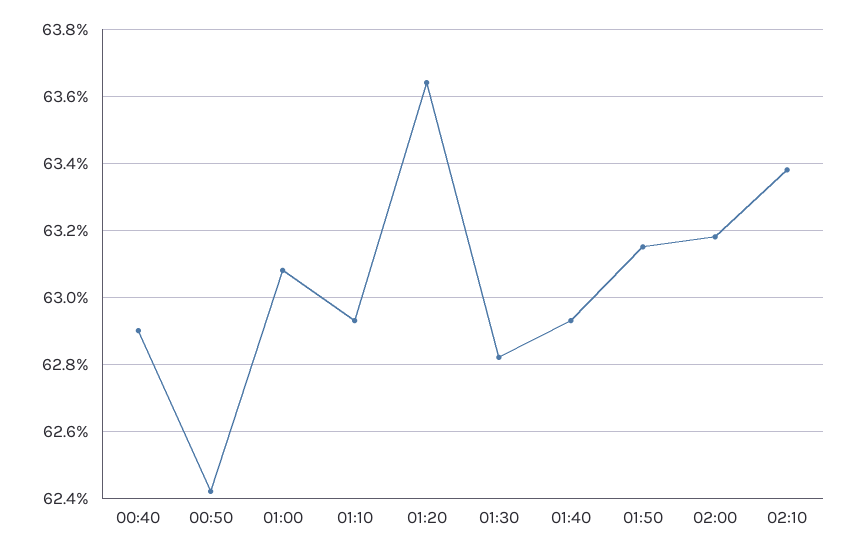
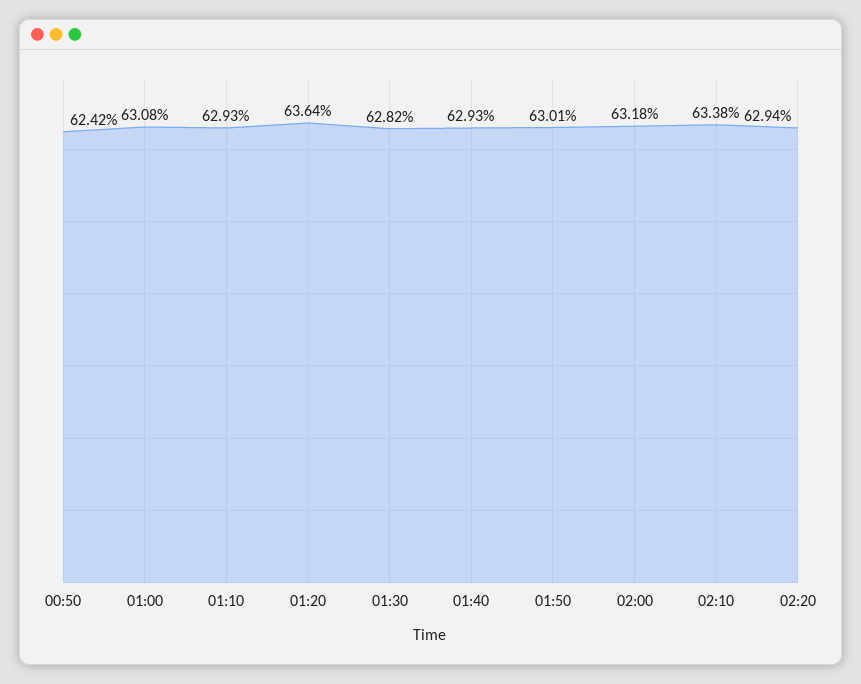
00:40: 62.9 -> none
01:50: 63.15 -> 63.01
02:20: none -> 62.94

